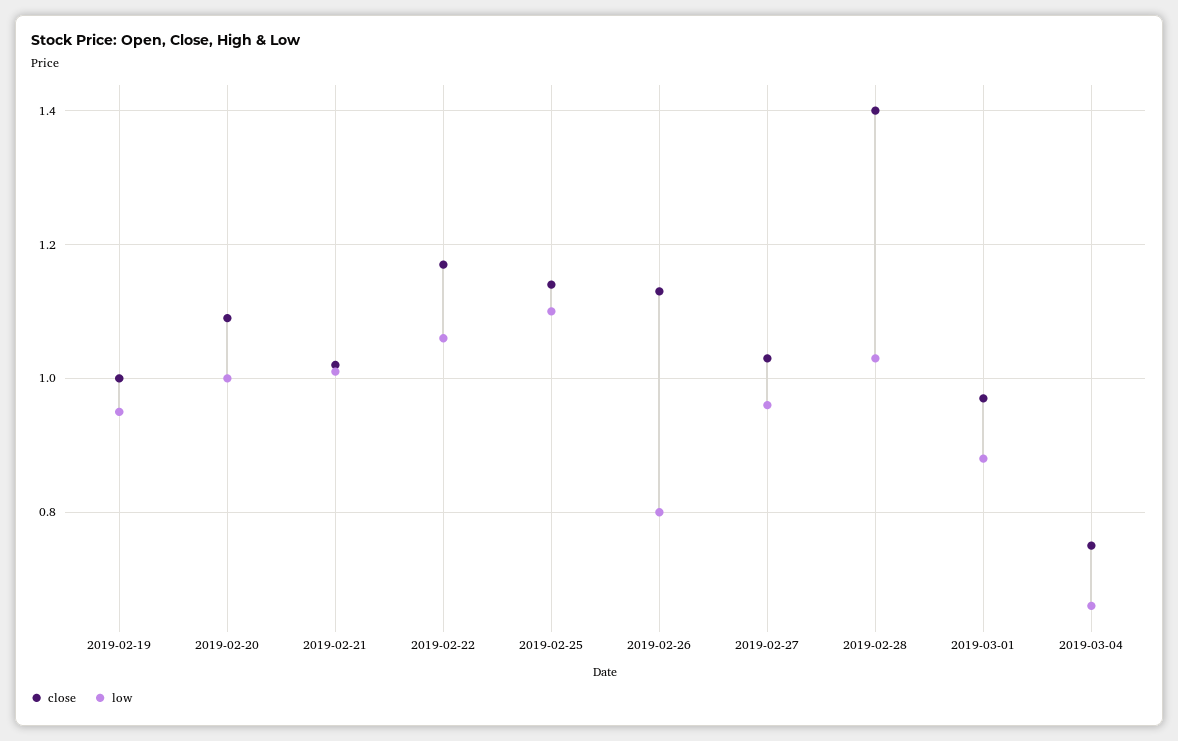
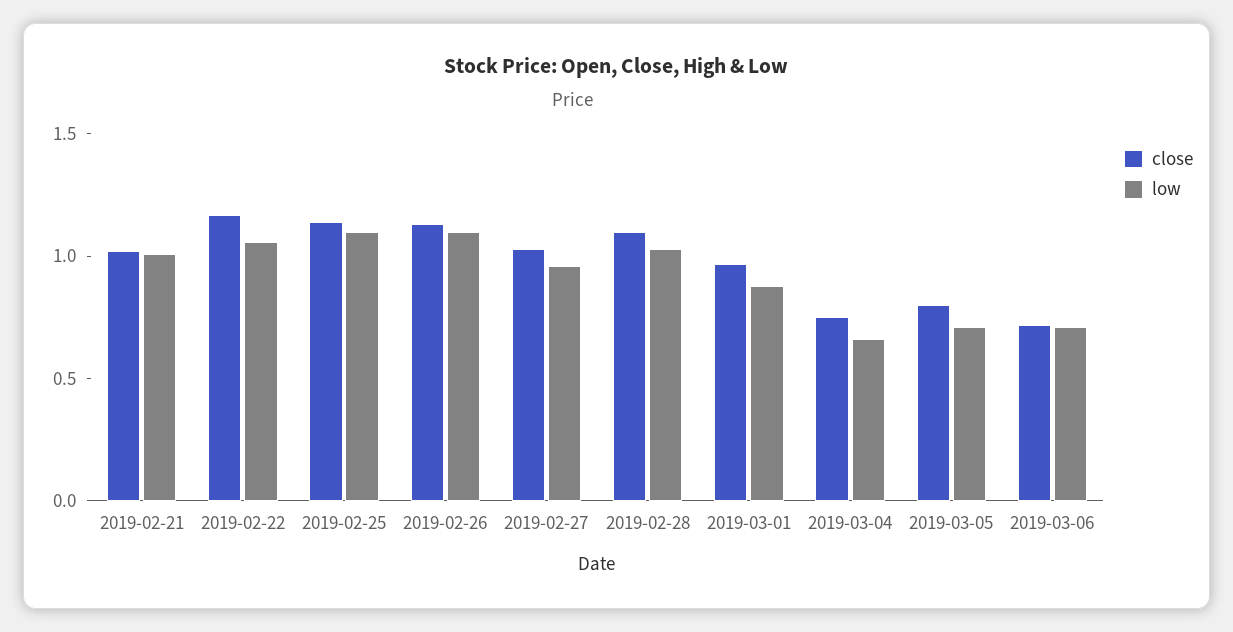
close, 2019-02-19: 1 -> none
low, 2019-02-19: 0.95 -> none
close, 2019-02-20: 1.1 -> none
low, 2019-02-20: 1 -> none
low, 2019-02-26: 0.8 -> 1.1
close, 2019-02-28: 1.4 -> 1.1
close, 2019-03-05: none -> 0.8
low, 2019-03-05: none -> 0.7
close, 2019-03-06: none -> 0.7
low, 2019-03-06: none -> 0.7

